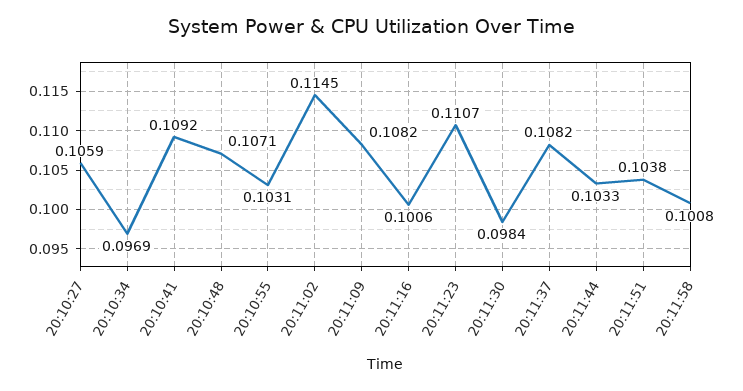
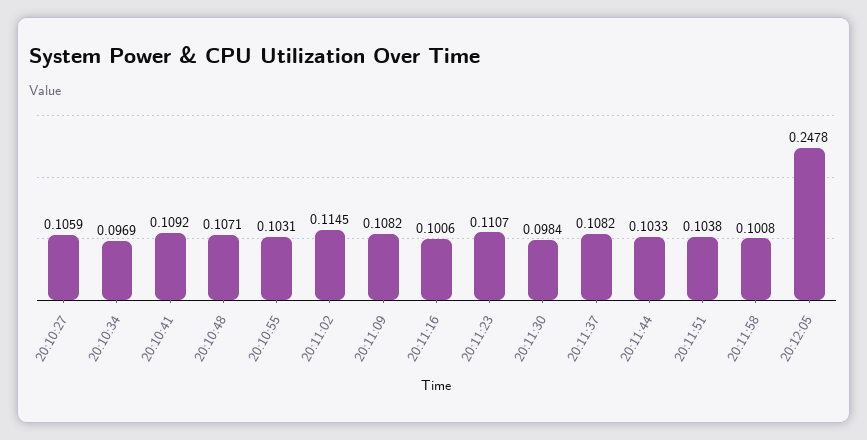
20:12:05: none -> 0.2478

